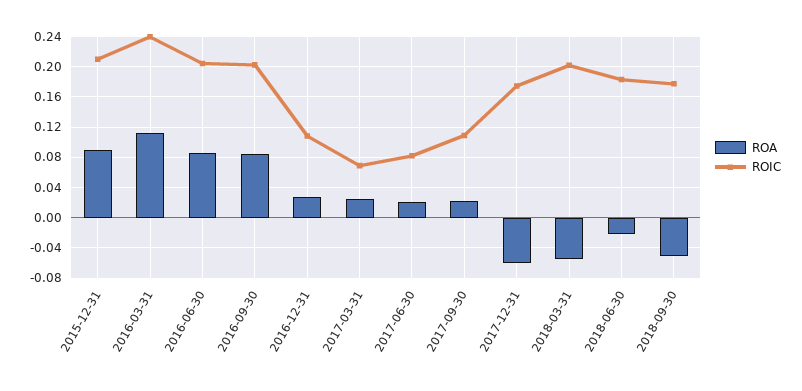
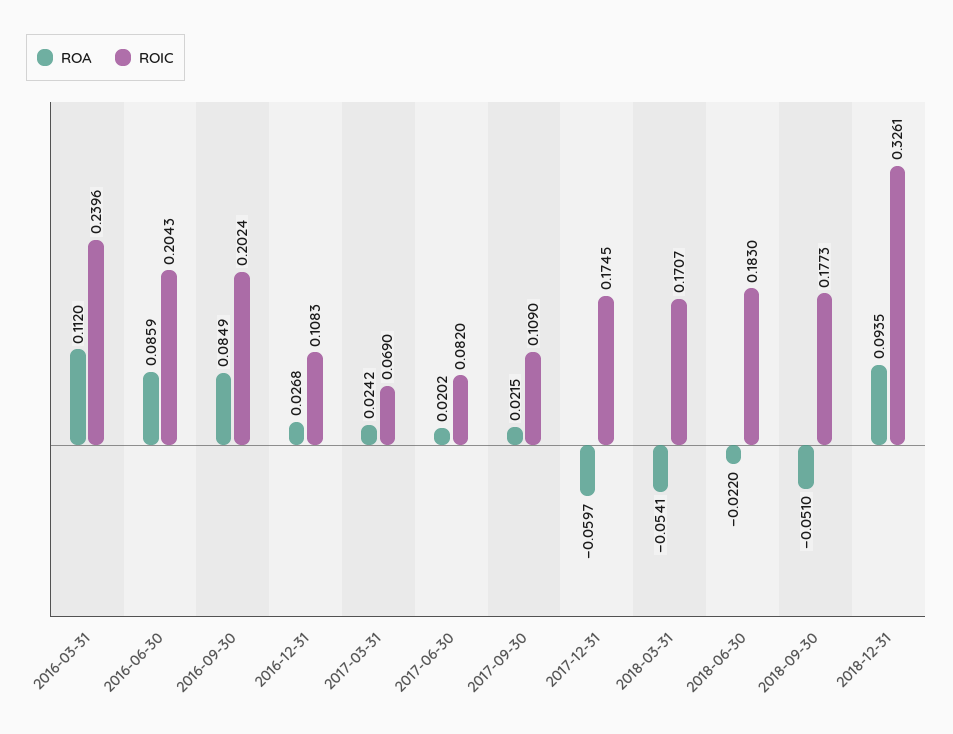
ROA, 2015-12-31: 0.09 -> none
ROIC, 2015-12-31: 0.21 -> none
ROIC, 2018-03-31: 0.2 -> 0.1707
ROA, 2018-12-31: none -> 0.0935
ROIC, 2018-12-31: none -> 0.3261

